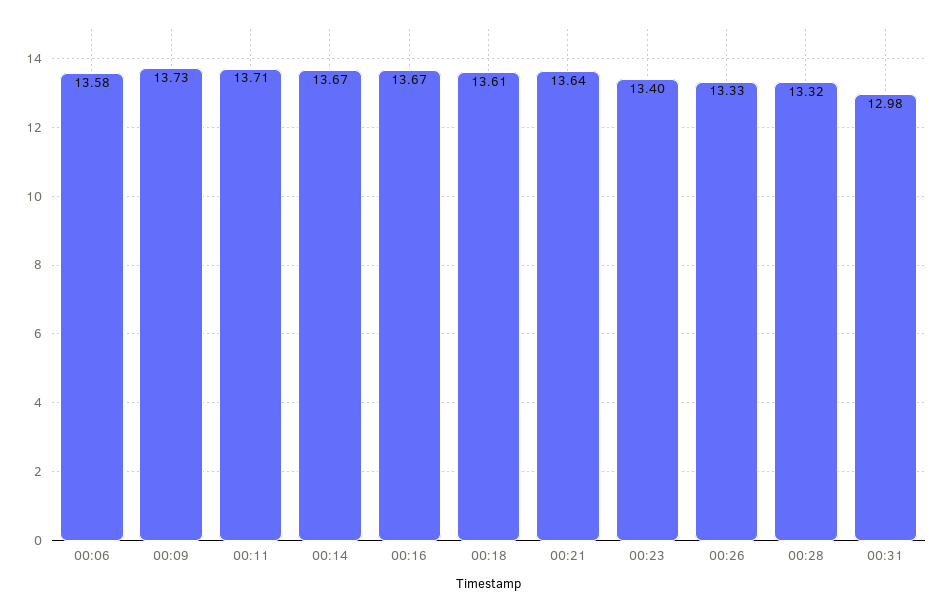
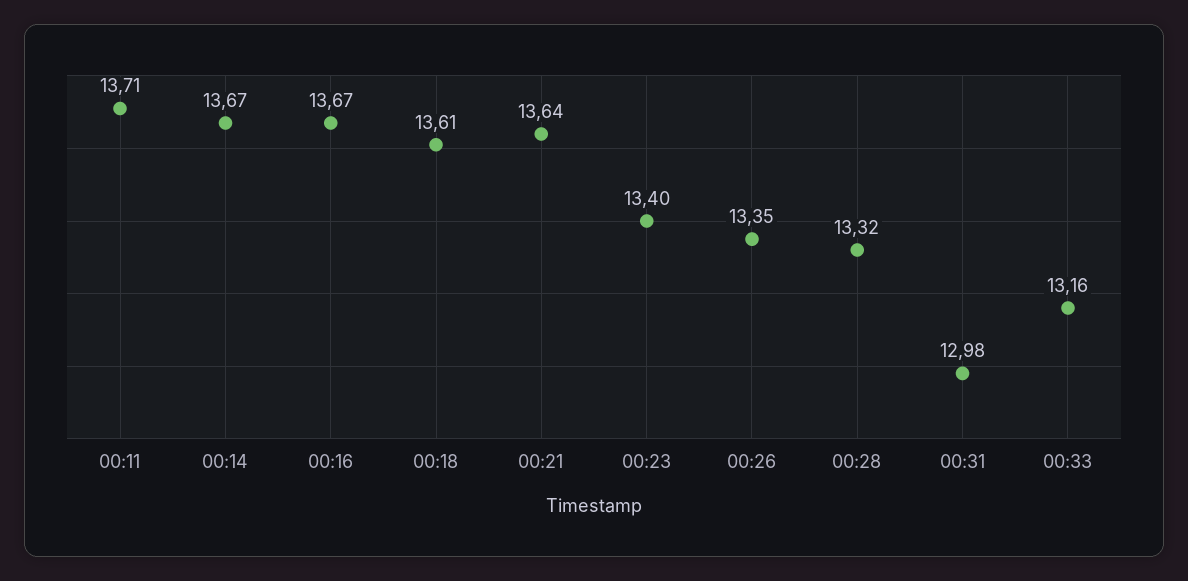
00:06: 13.58 -> none
00:09: 13.73 -> none
00:26: 13.33 -> 13.35
00:33: none -> 13.16

